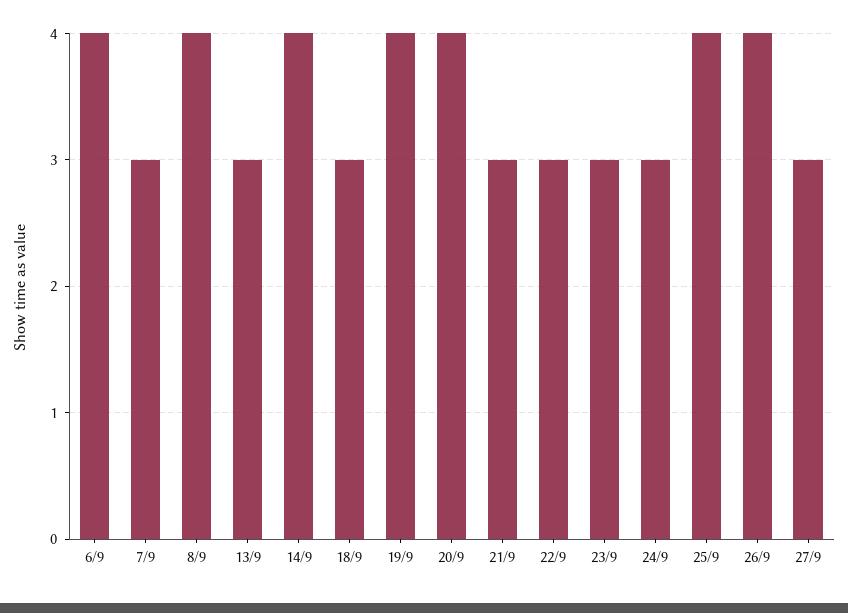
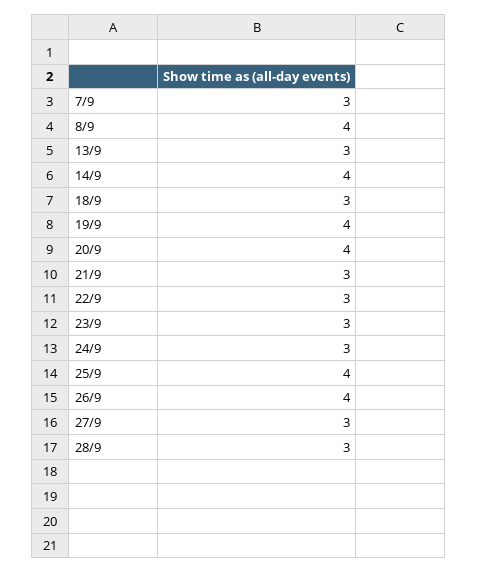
6/9: 4 -> none
28/9: none -> 3

